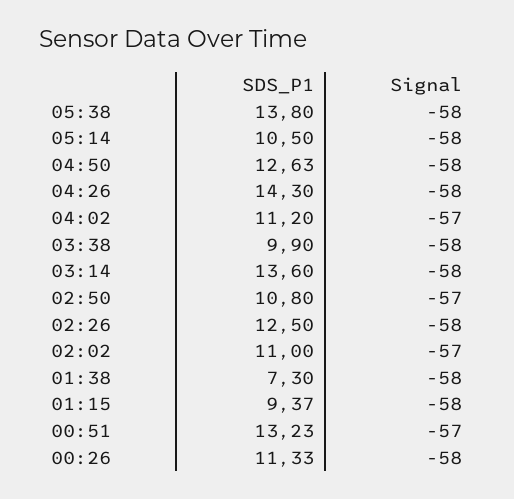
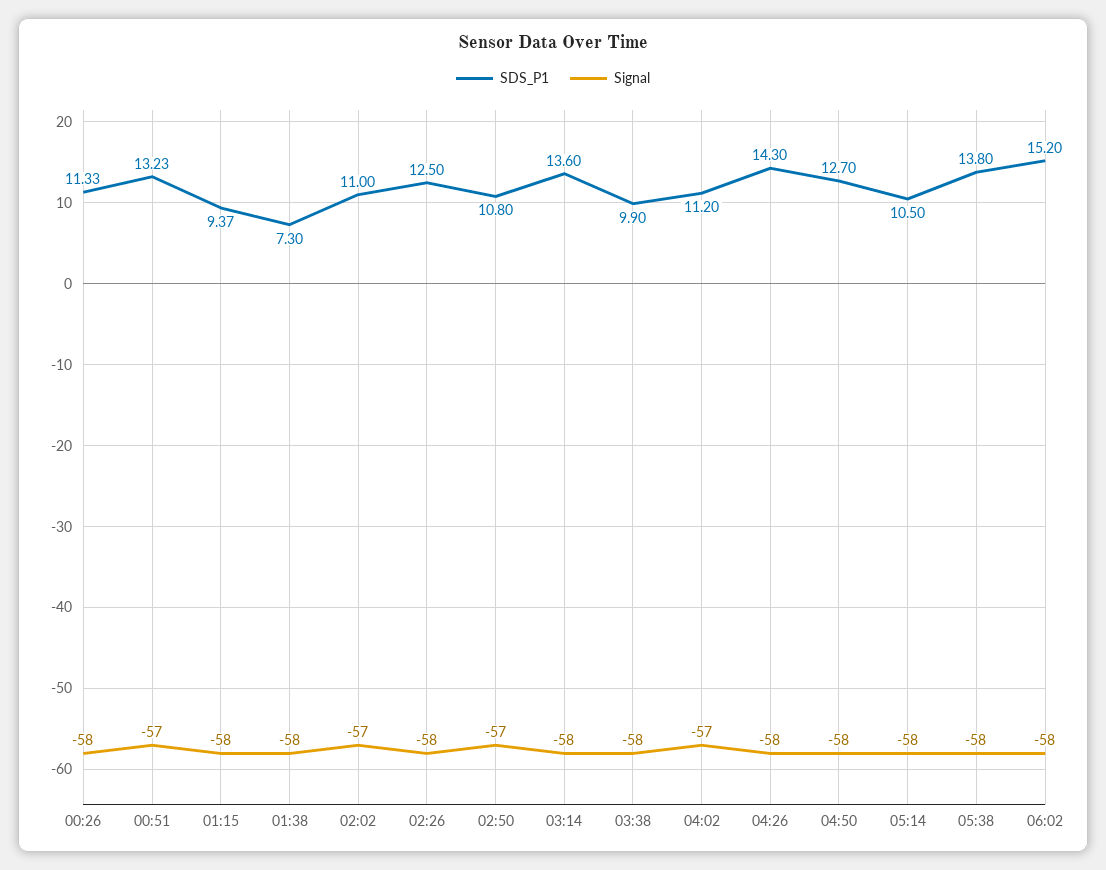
SDS_P1, 04:50: 12.63 -> 12.7
SDS_P1, 06:02: none -> 15.2
Signal, 06:02: none -> -58

